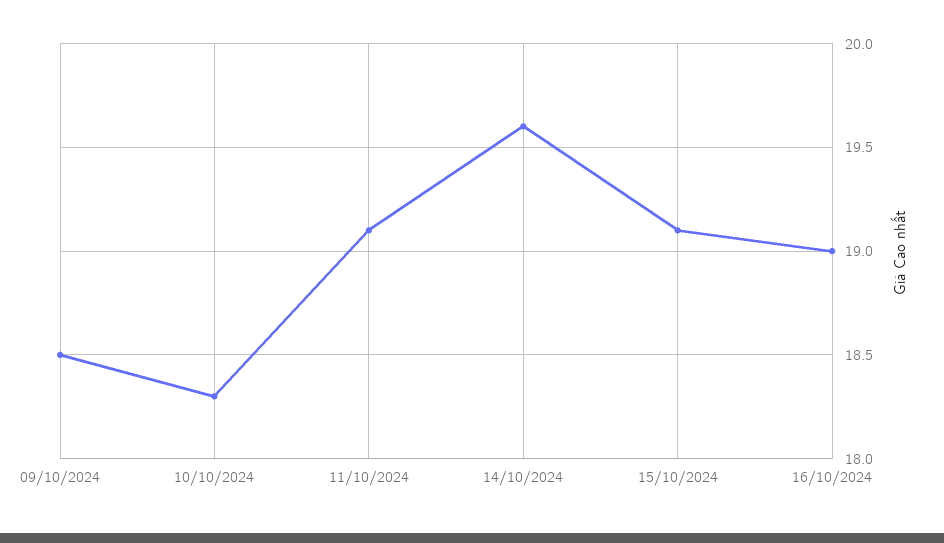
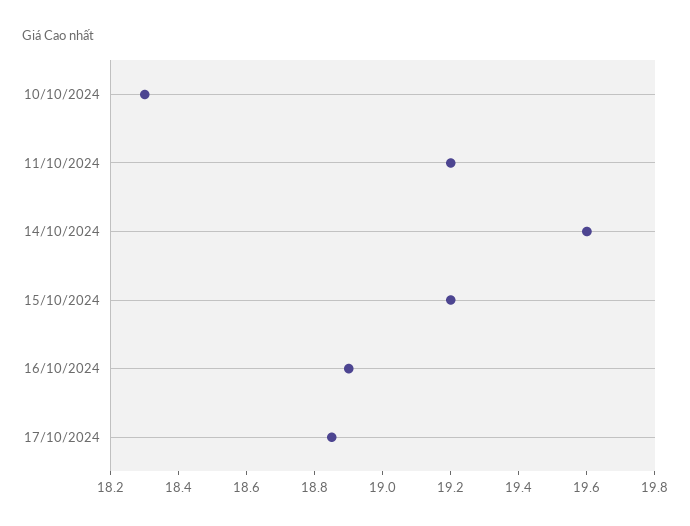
09/10/2024: 18.5 -> none
11/10/2024: 19.1 -> 19.2
15/10/2024: 19.1 -> 19.2
16/10/2024: 19 -> 18.9
17/10/2024: none -> 18.85

